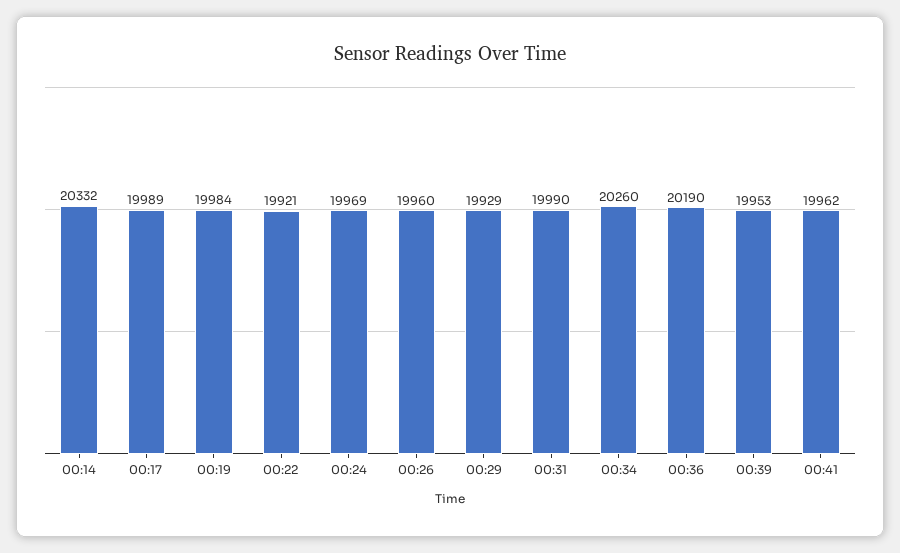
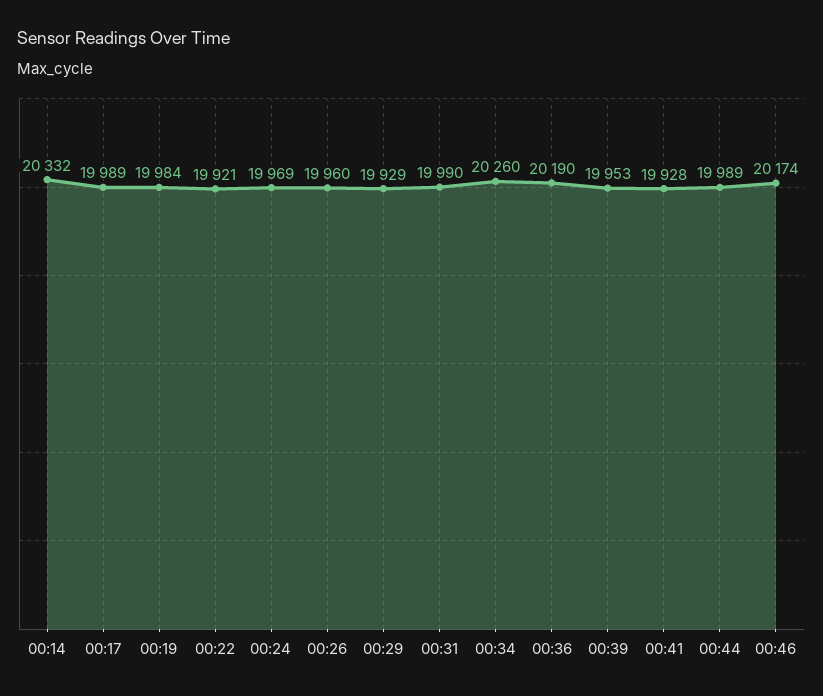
00:41: 19962 -> 19928
00:44: none -> 19989
00:46: none -> 20174

